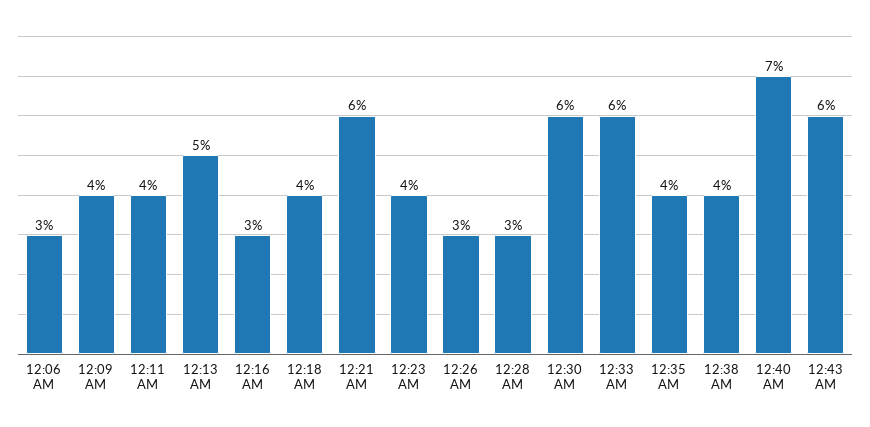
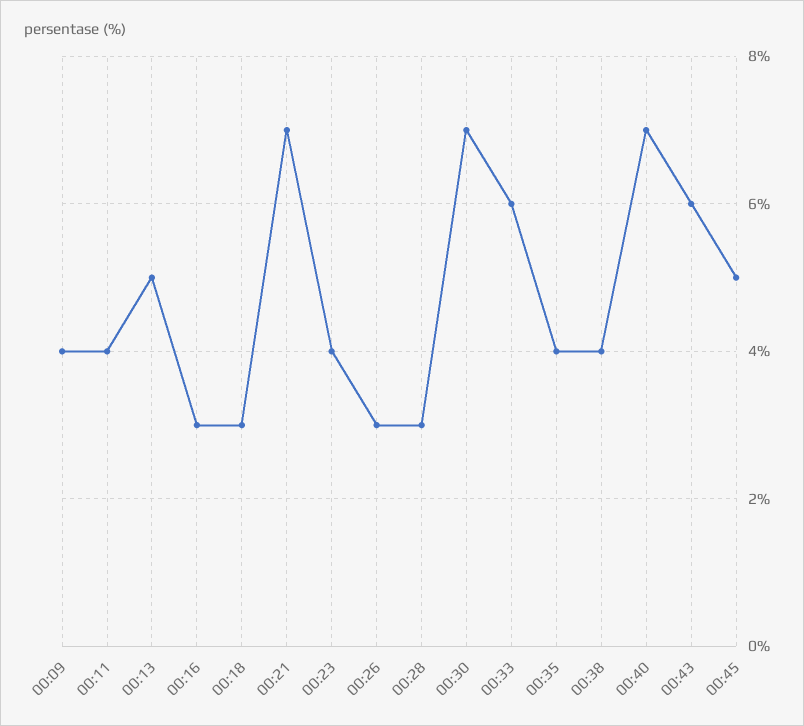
12:06 AM: 3 -> none
12:18 AM: 4 -> 3
12:21 AM: 6 -> 7
12:30 AM: 6 -> 7
00:45: none -> 5

